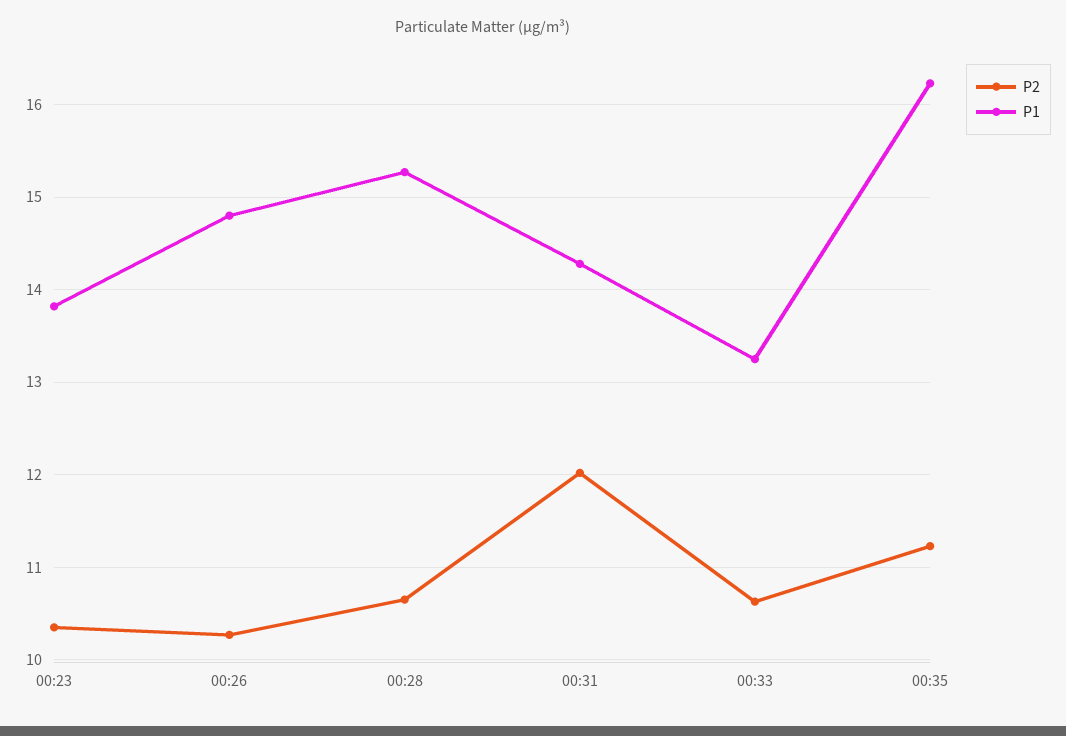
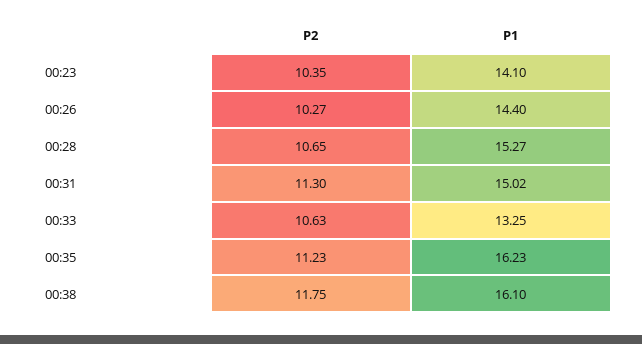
P1, 00:23: 13.8 -> 14.1
P1, 00:26: 14.8 -> 14.4
P2, 00:31: 12 -> 11.3
P1, 00:31: 14.3 -> 15.02
P2, 00:38: none -> 11.75
P1, 00:38: none -> 16.1

